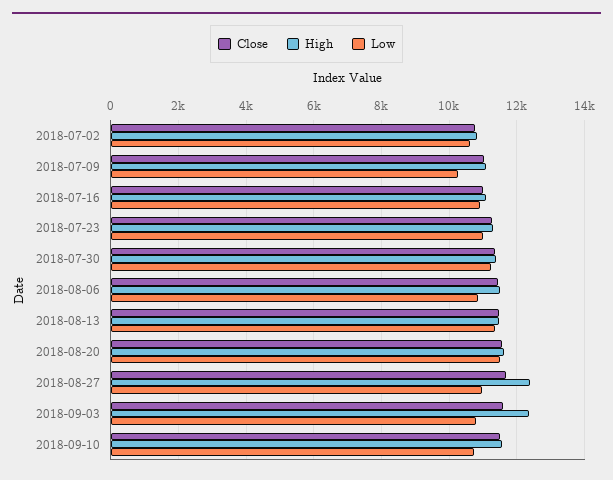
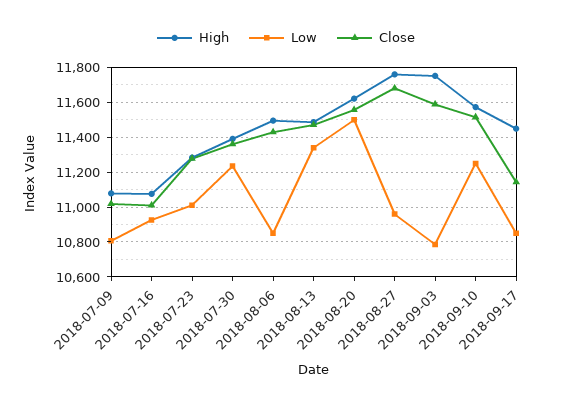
Close, 2018-07-02: 10800 -> none
High, 2018-07-02: 10800 -> none
Low, 2018-07-02: 10600 -> none
Low, 2018-07-09: 10200 -> 10800
High, 2018-08-27: 12400 -> 11750
High, 2018-09-03: 12400 -> 11750
Low, 2018-09-10: 10800 -> 11250
High, 2018-09-17: none -> 11450
Low, 2018-09-17: none -> 10850
Close, 2018-09-17: none -> 11150

